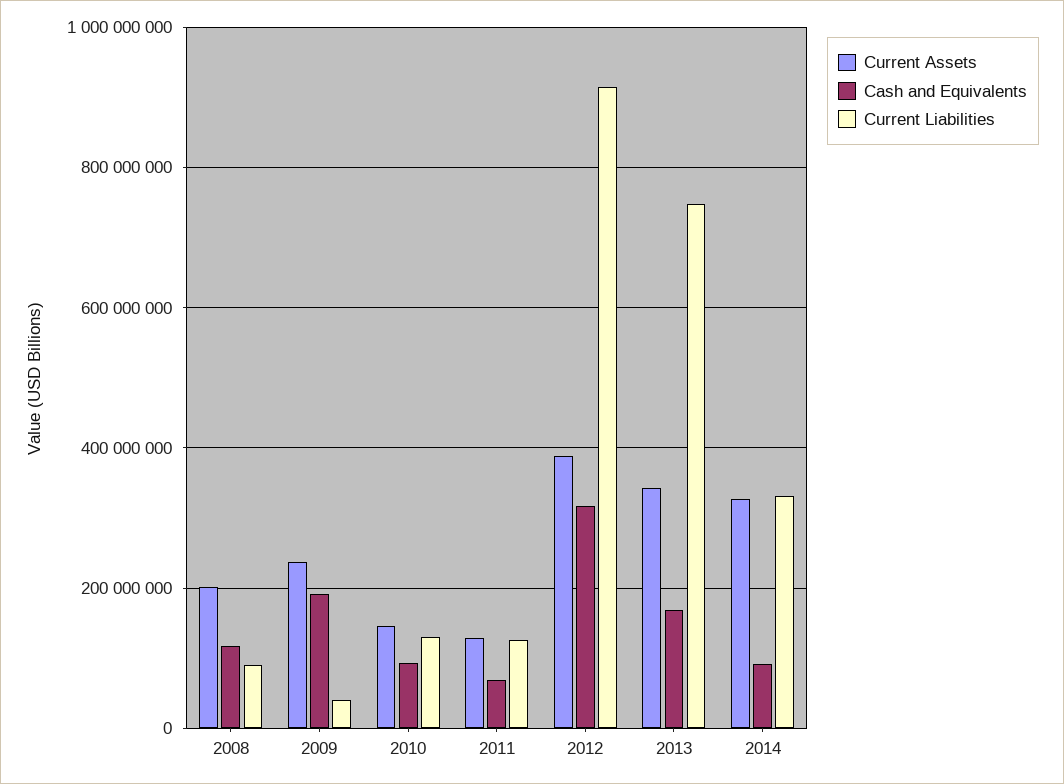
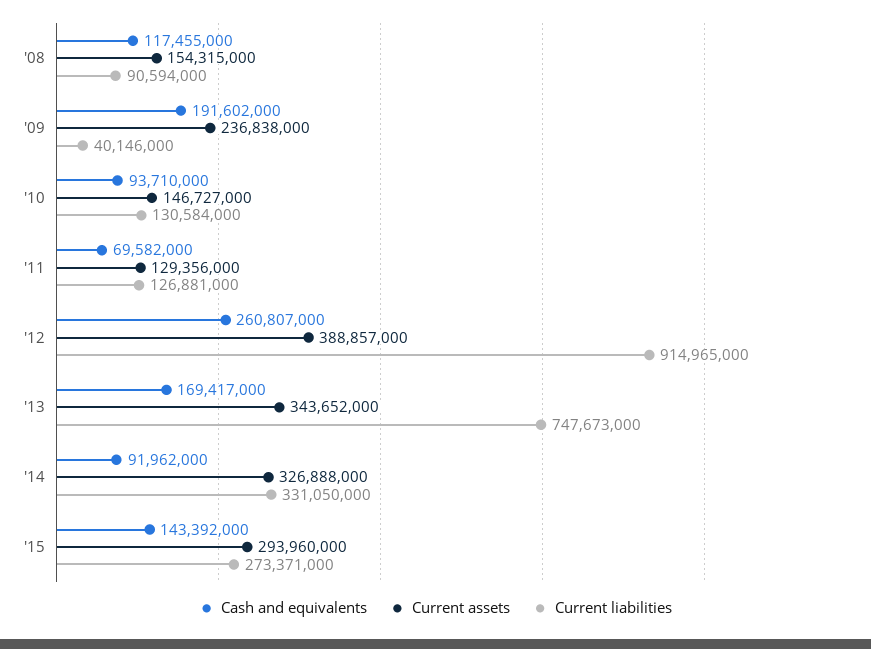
Current Assets, 2008: 200000000 -> 154315000
Cash and Equivalents, 2012: 320000000 -> 260807000
Cash and Equivalents, '15: none -> 143392000
Current Assets, '15: none -> 293960000
Current Liabilities, '15: none -> 273371000

